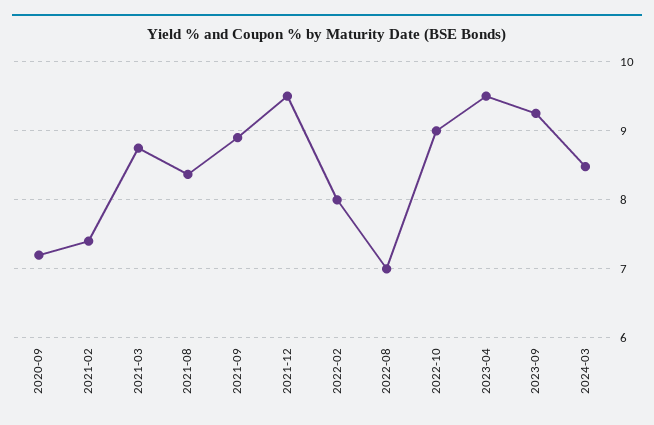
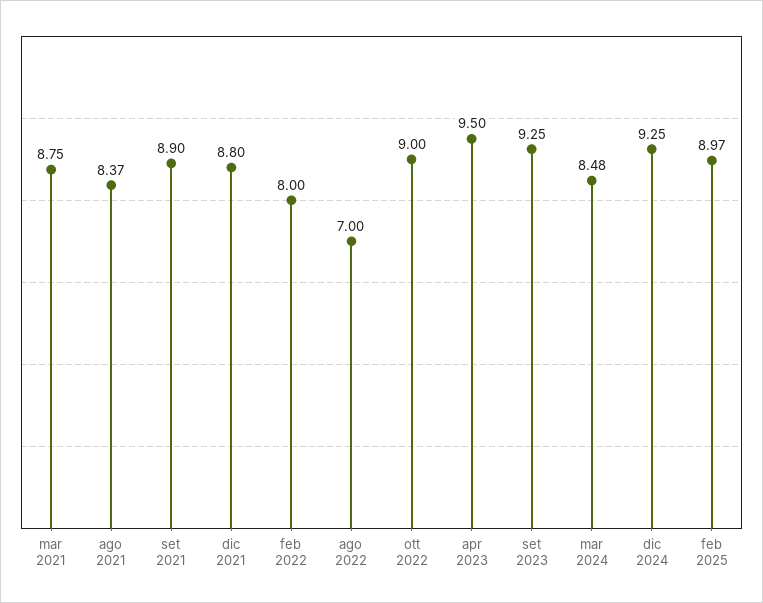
2020-09: 7.2 -> none
2021-02: 7.4 -> none
2021-12: 9.5 -> 8.8
dic 2024: none -> 9.25
feb 2025: none -> 8.97

